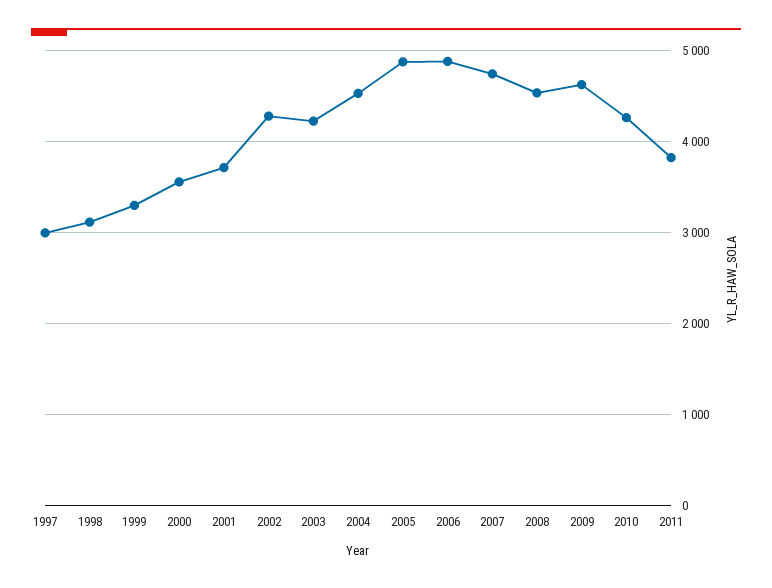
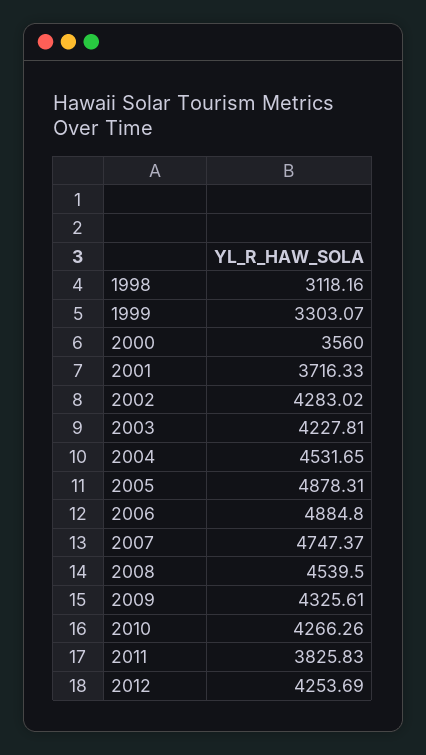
1997: 3000 -> none
2009: 4600 -> 4325.61
2012: none -> 4253.69

